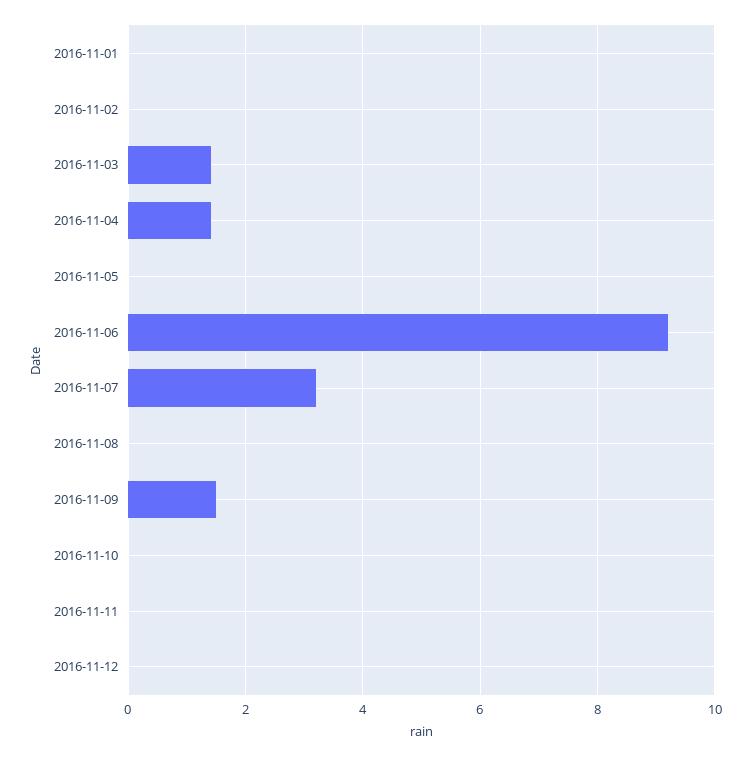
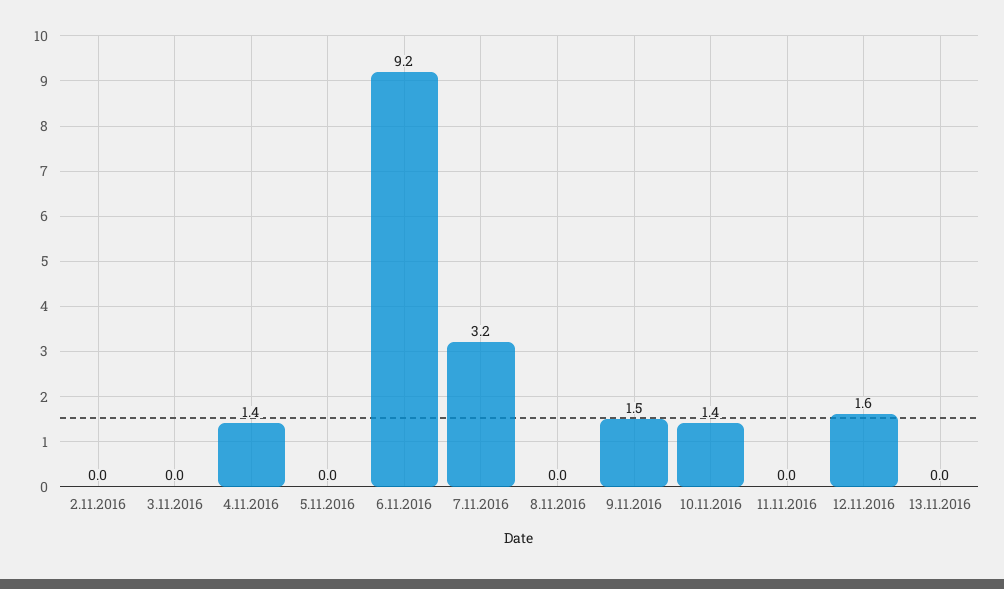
2016-11-01: 0 -> none
2016-11-03: 1.5 -> 0
2016-11-10: 0 -> 1.4
2016-11-12: 0 -> 1.6
13.11.2016: none -> 0

